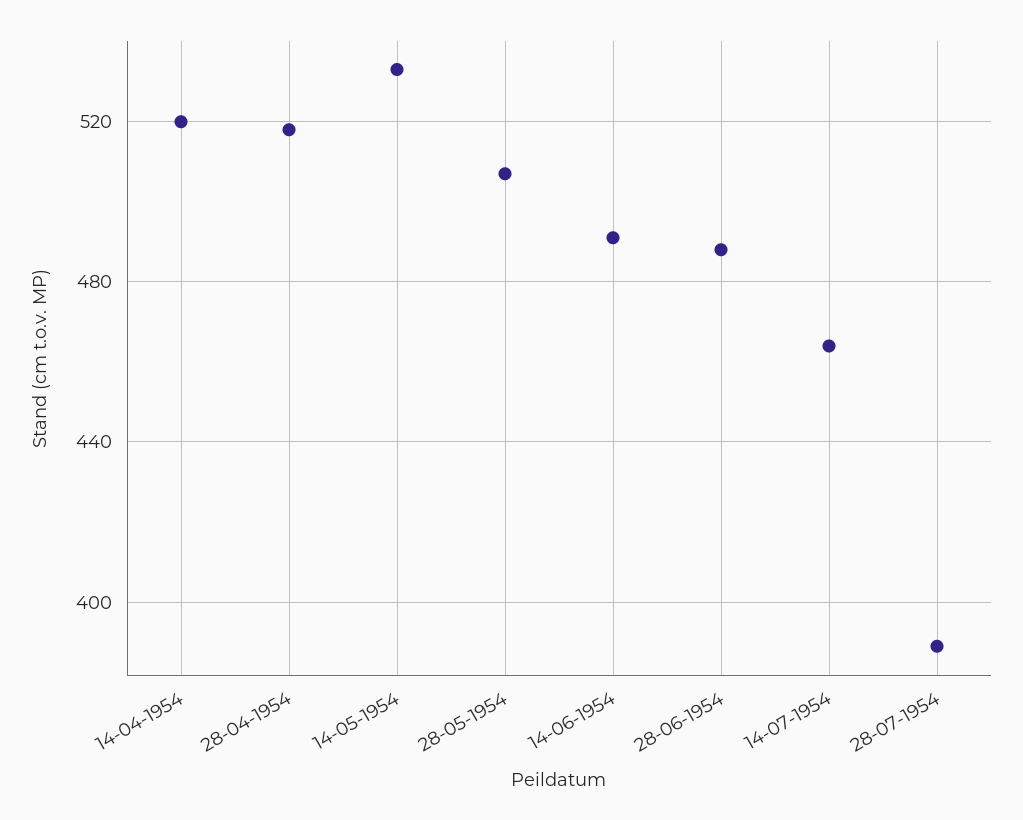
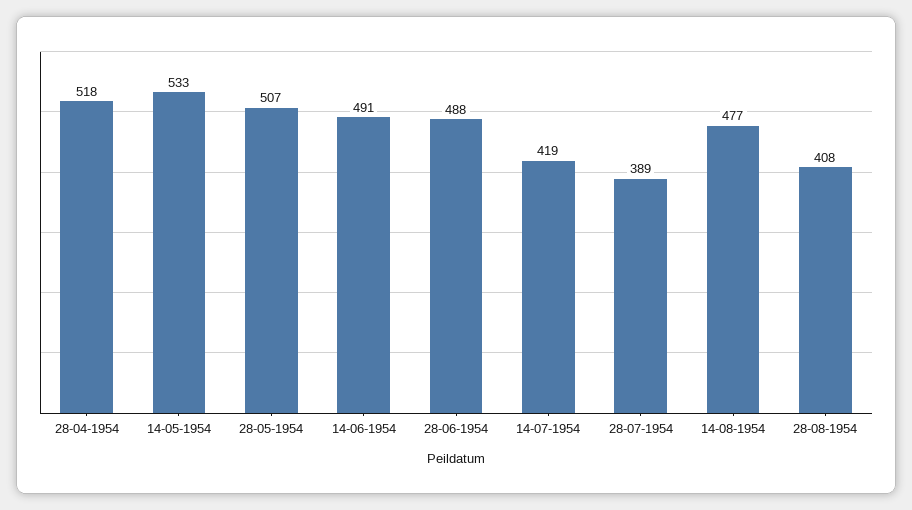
14-04-1954: 520 -> none
14-07-1954: 465 -> 419
14-08-1954: none -> 477
28-08-1954: none -> 408

